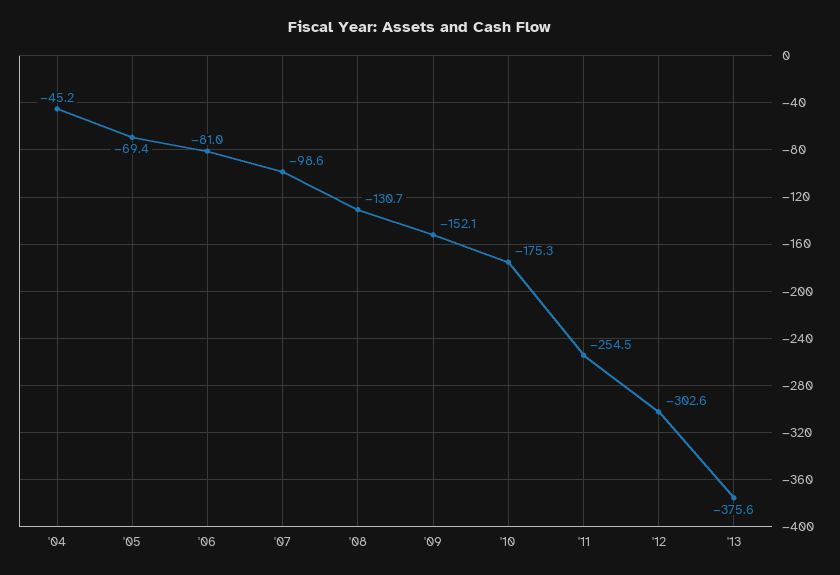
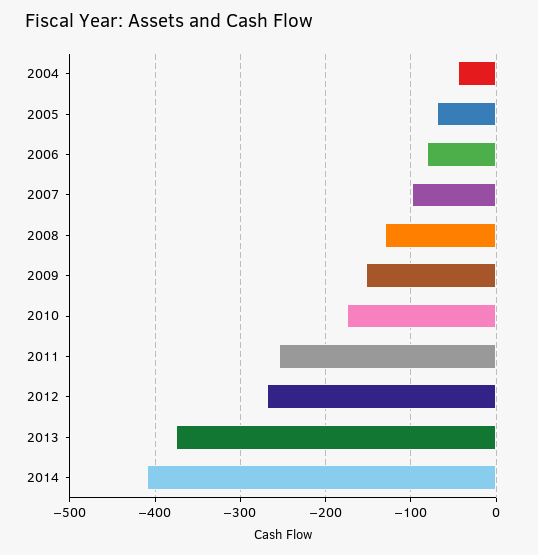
'12: -302.6 -> -270
2014: none -> -410

